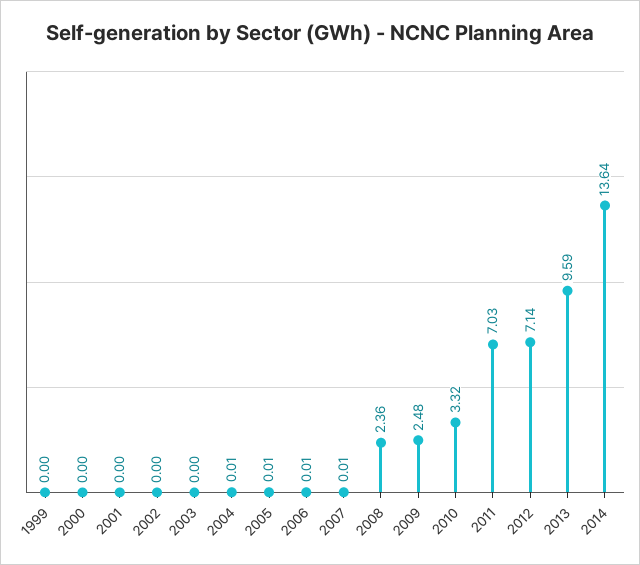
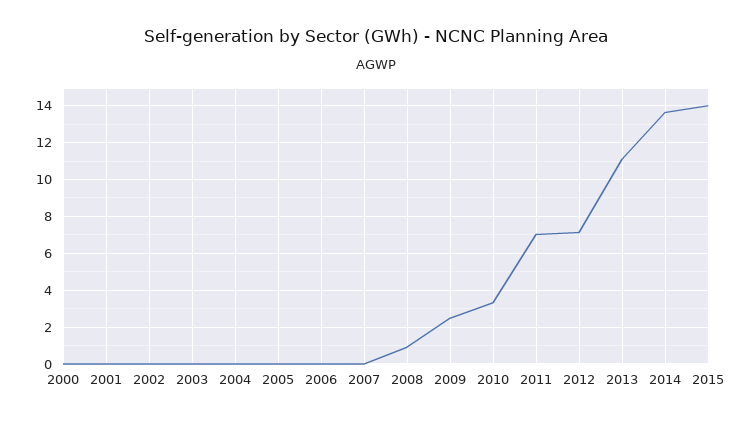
1999: 0 -> none
2008: 2.36 -> 1
2013: 9.59 -> 11
2015: none -> 14

